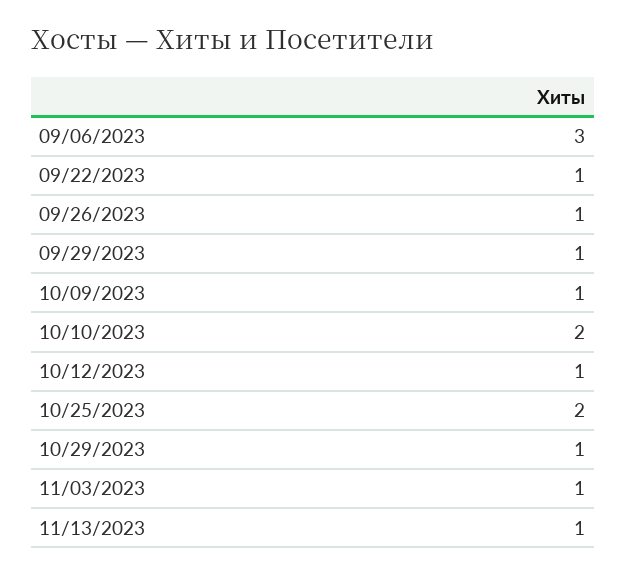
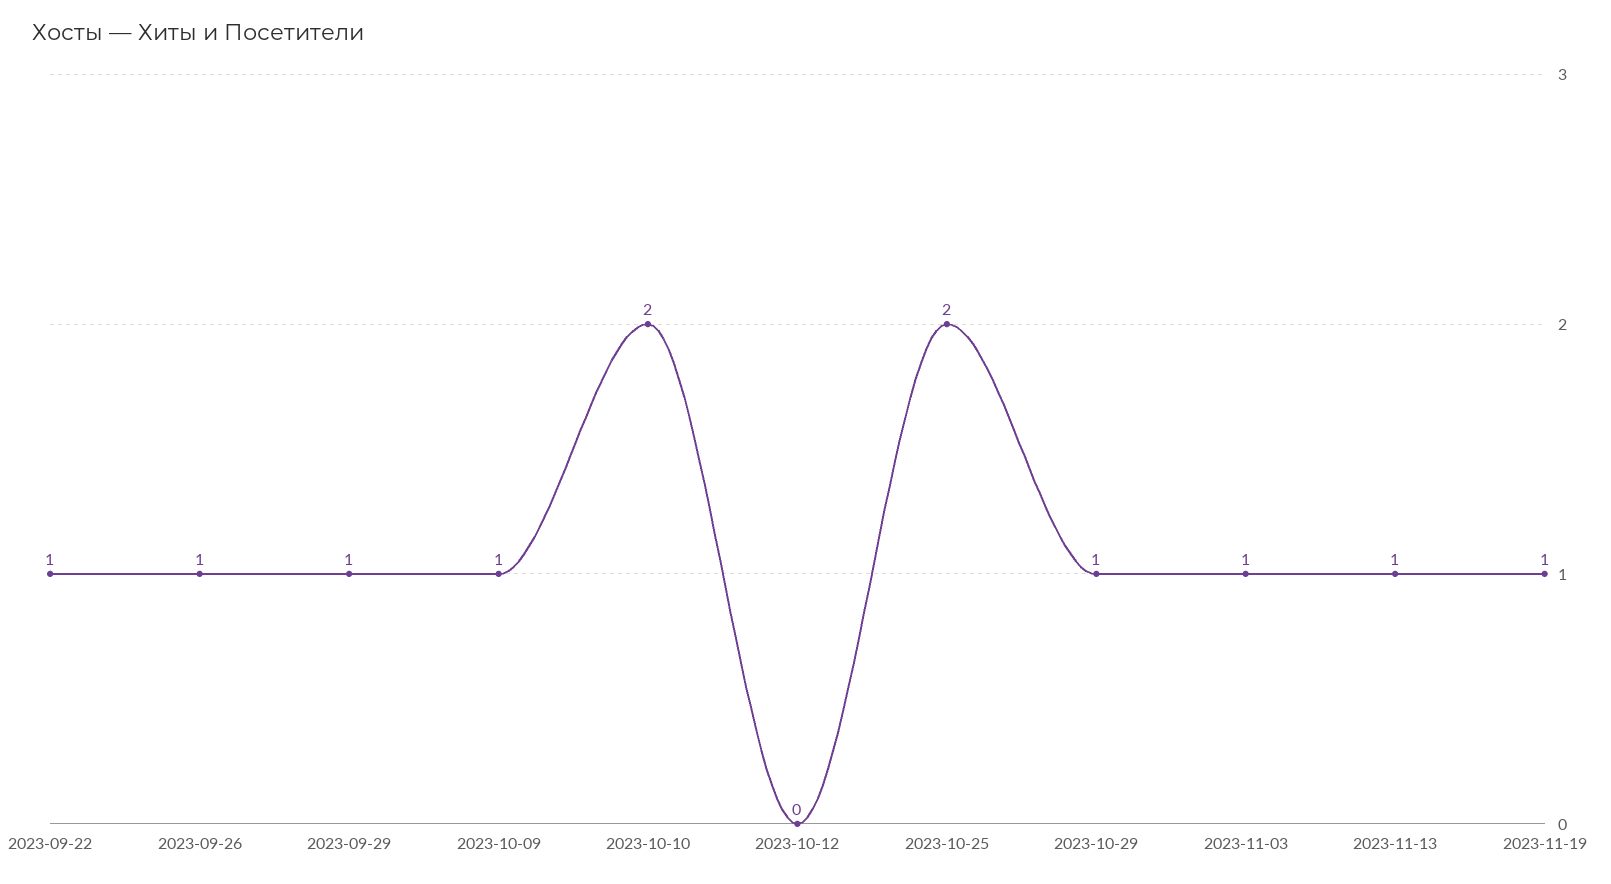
09/06/2023: 3 -> none
10/12/2023: 1 -> 0
2023-11-19: none -> 1

